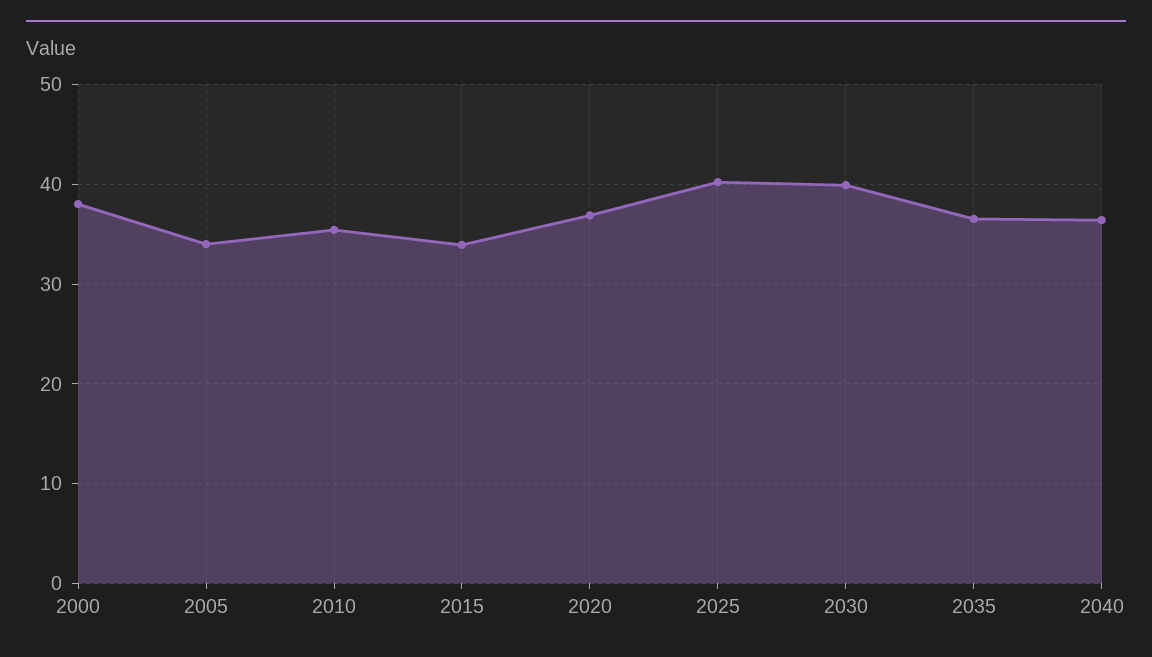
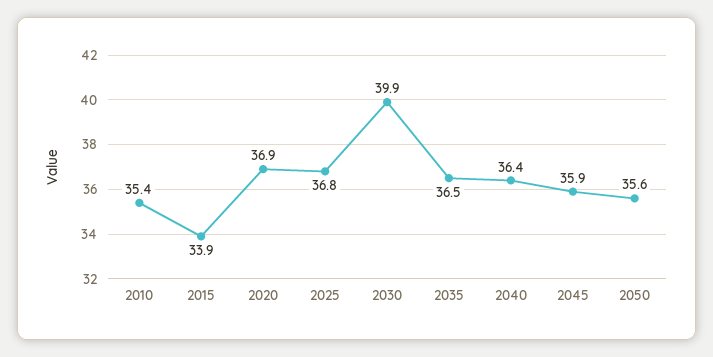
2000: 38 -> none
2005: 34 -> none
2025: 40 -> 36.8
2045: none -> 35.9
2050: none -> 35.6

